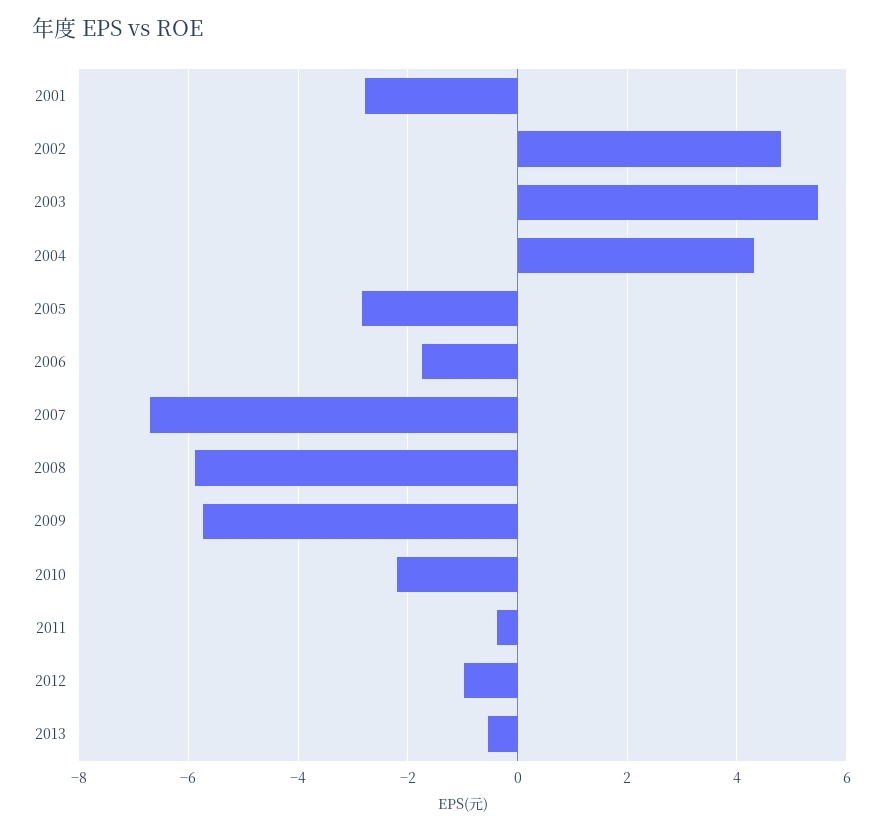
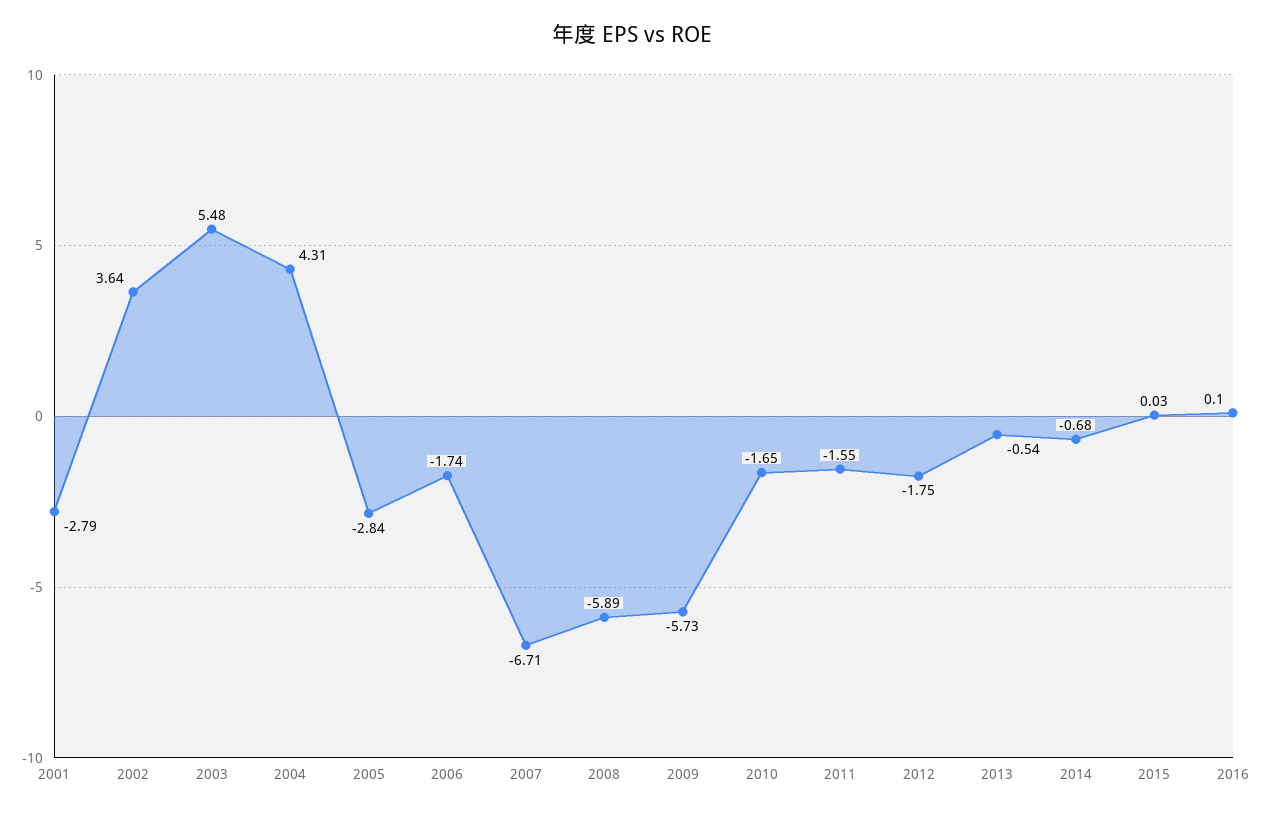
2002: 4.8 -> 3.64
2010: -2.2 -> -1.65
2011: -0.4 -> -1.55
2012: -1 -> -1.75
2014: none -> -0.68
2015: none -> 0.03
2016: none -> 0.1

